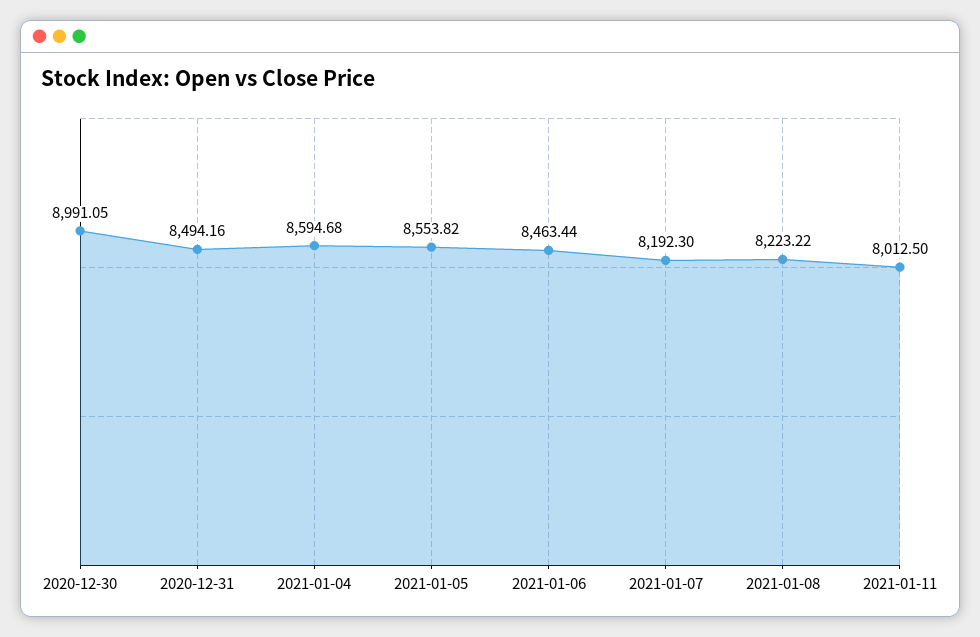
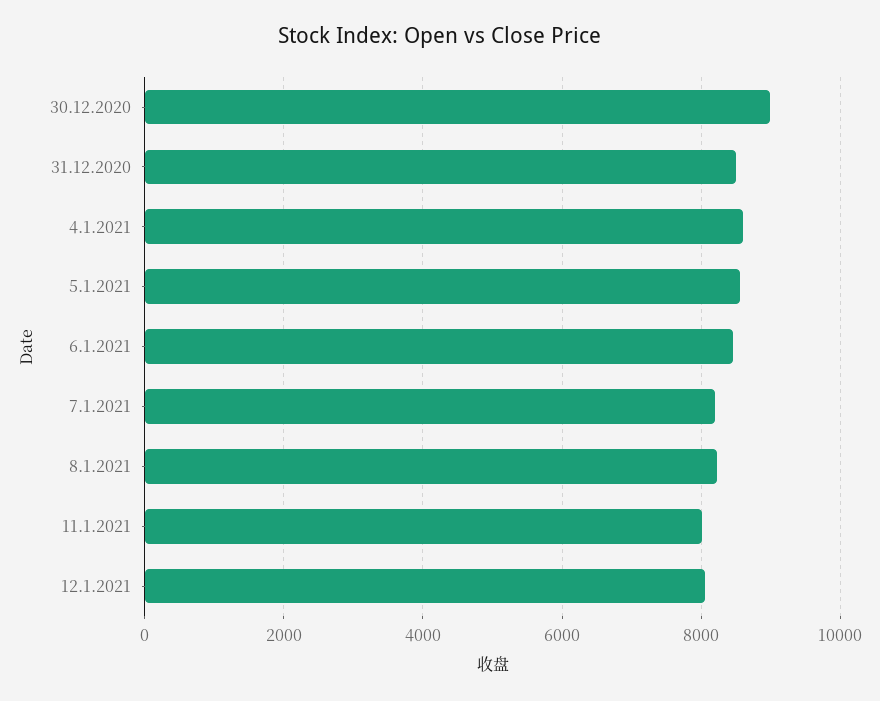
12.1.2021: none -> 8000

